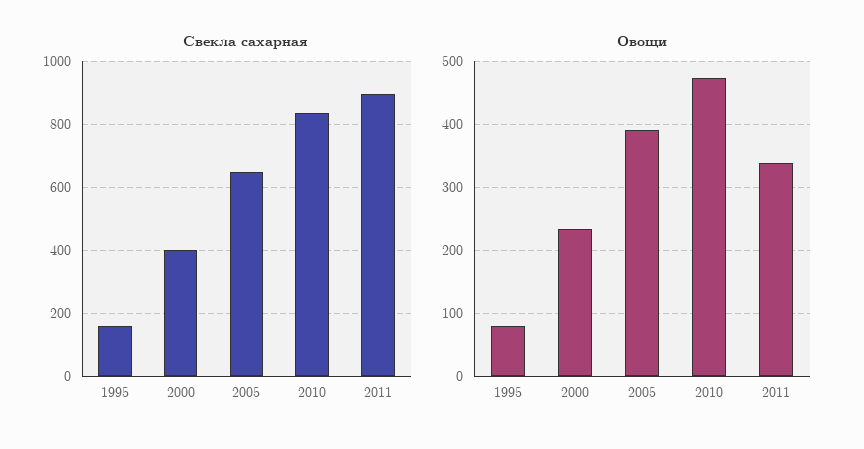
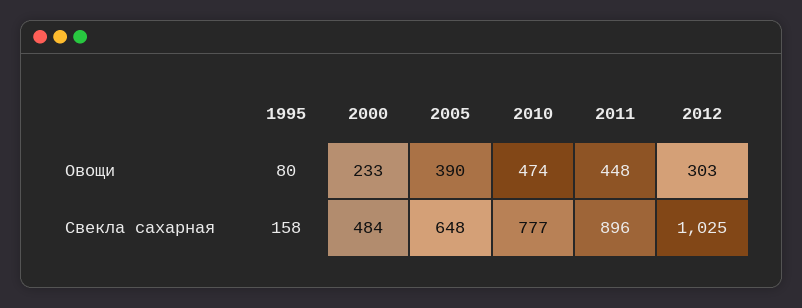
Свекла сахарная, 2000: 400 -> 484
Свекла сахарная, 2010: 840 -> 777
Овощи, 2011: 340 -> 448
Овощи, 2012: none -> 303
Свекла сахарная, 2012: none -> 1025

